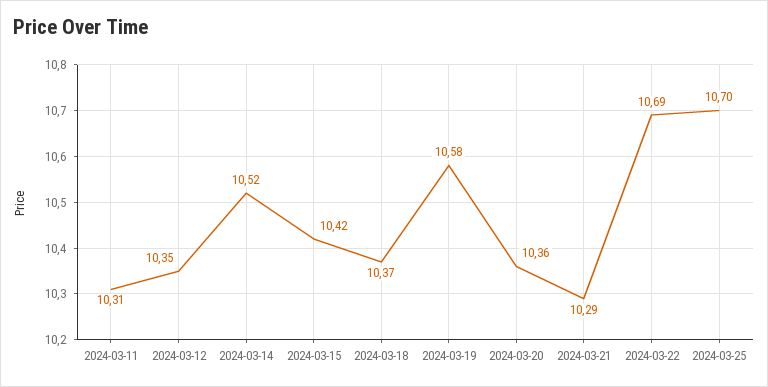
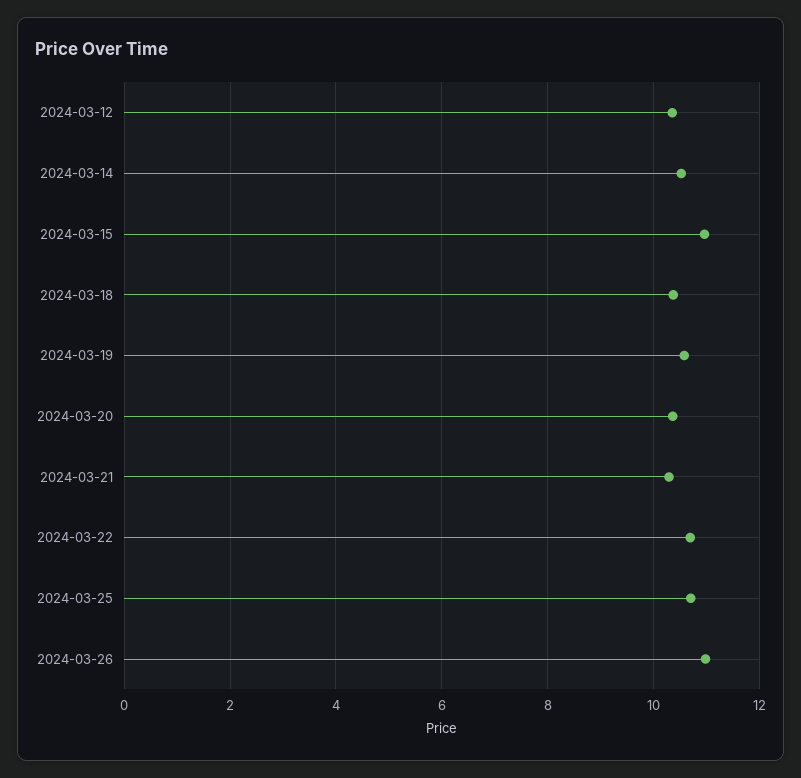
2024-03-11: 10.31 -> none
2024-03-15: 10.42 -> 11
2024-03-26: none -> 11

